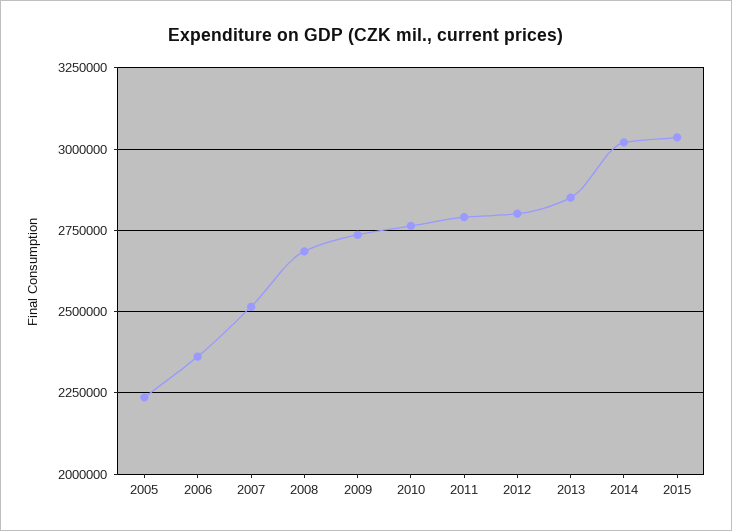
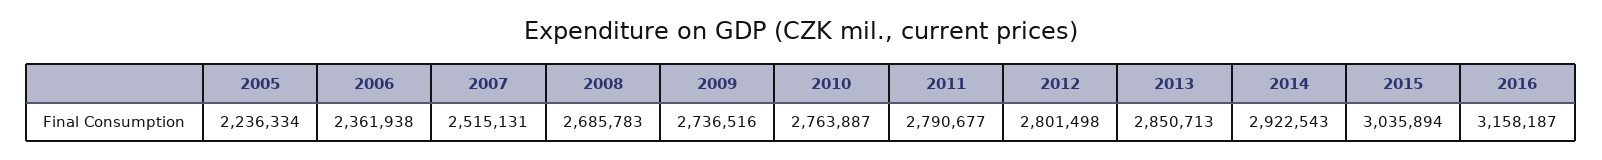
2014: 3025000 -> 2922543
2016: none -> 3158187

